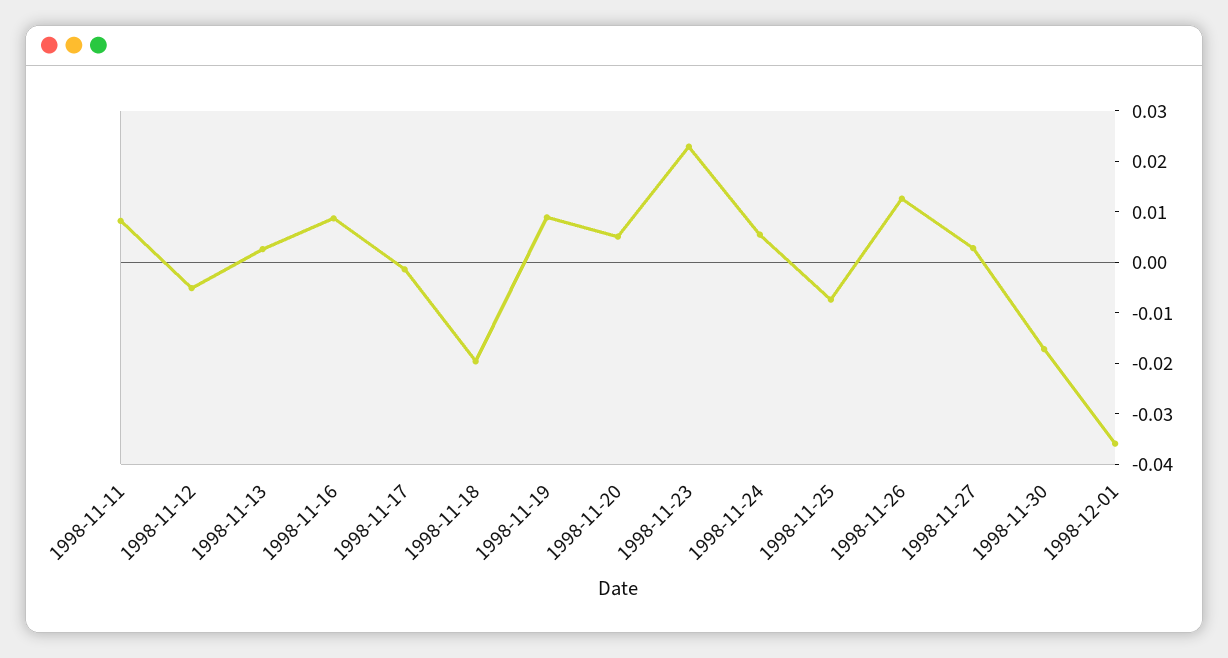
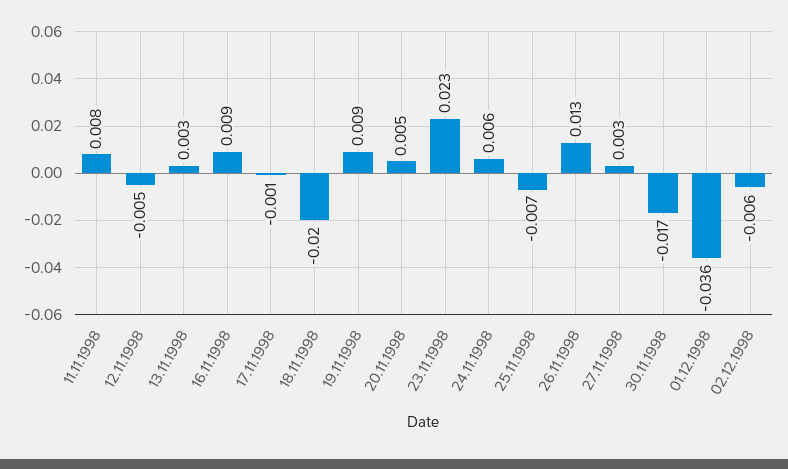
02.12.1998: none -> -0.006

